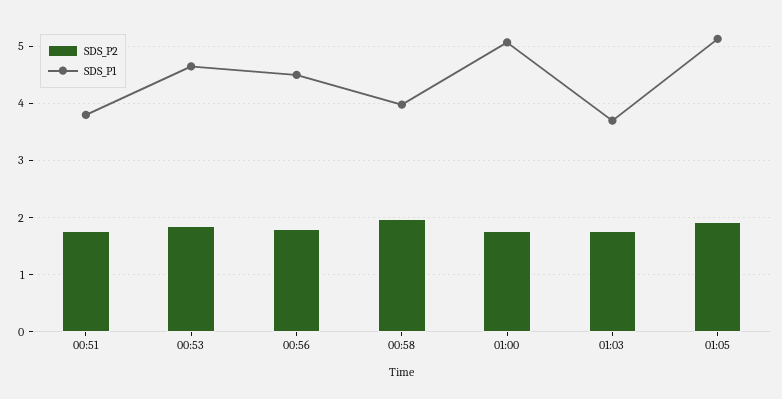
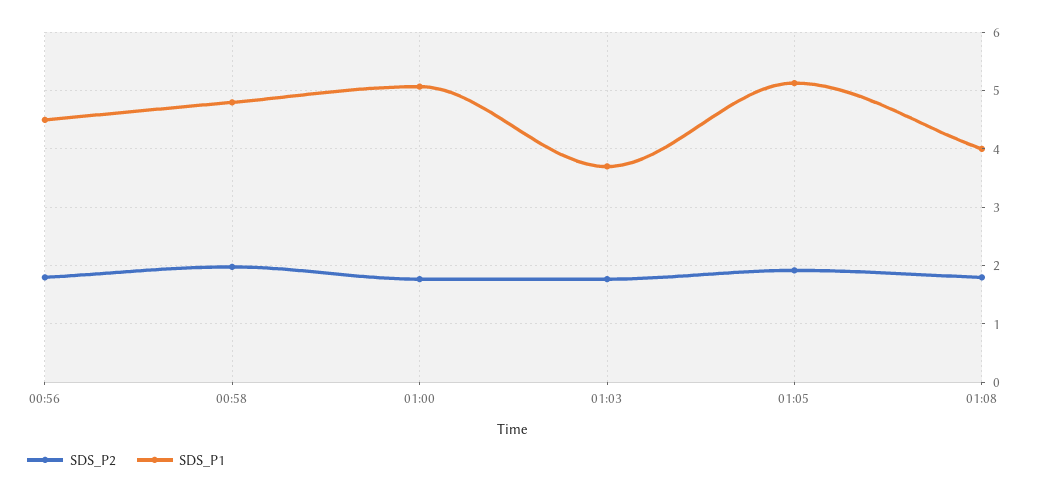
SDS_P2, 00:51: 1.8 -> none
SDS_P1, 00:51: 3.8 -> none
SDS_P2, 00:53: 1.8 -> none
SDS_P1, 00:53: 4.6 -> none
SDS_P1, 00:58: 4 -> 4.8
SDS_P2, 01:08: none -> 1.8
SDS_P1, 01:08: none -> 4

